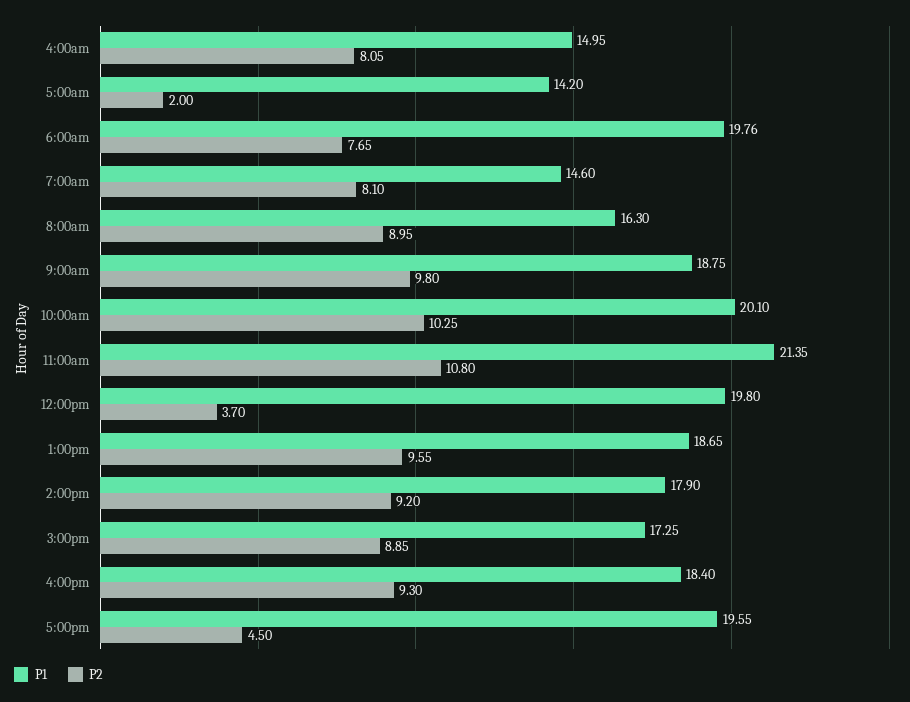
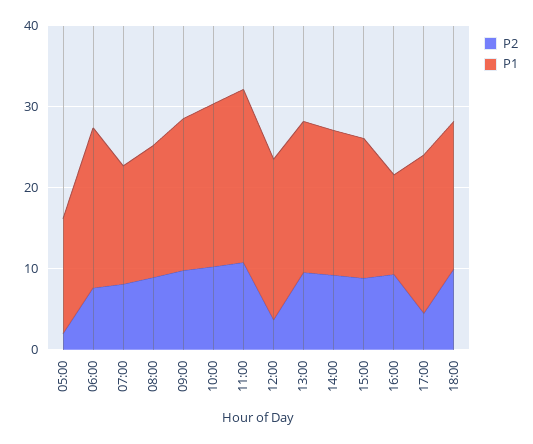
P1, 4:00am: 14.95 -> none
P2, 4:00am: 8.05 -> none
P1, 4:00pm: 18.4 -> 12
P2, 18:00: none -> 10
P1, 18:00: none -> 18

